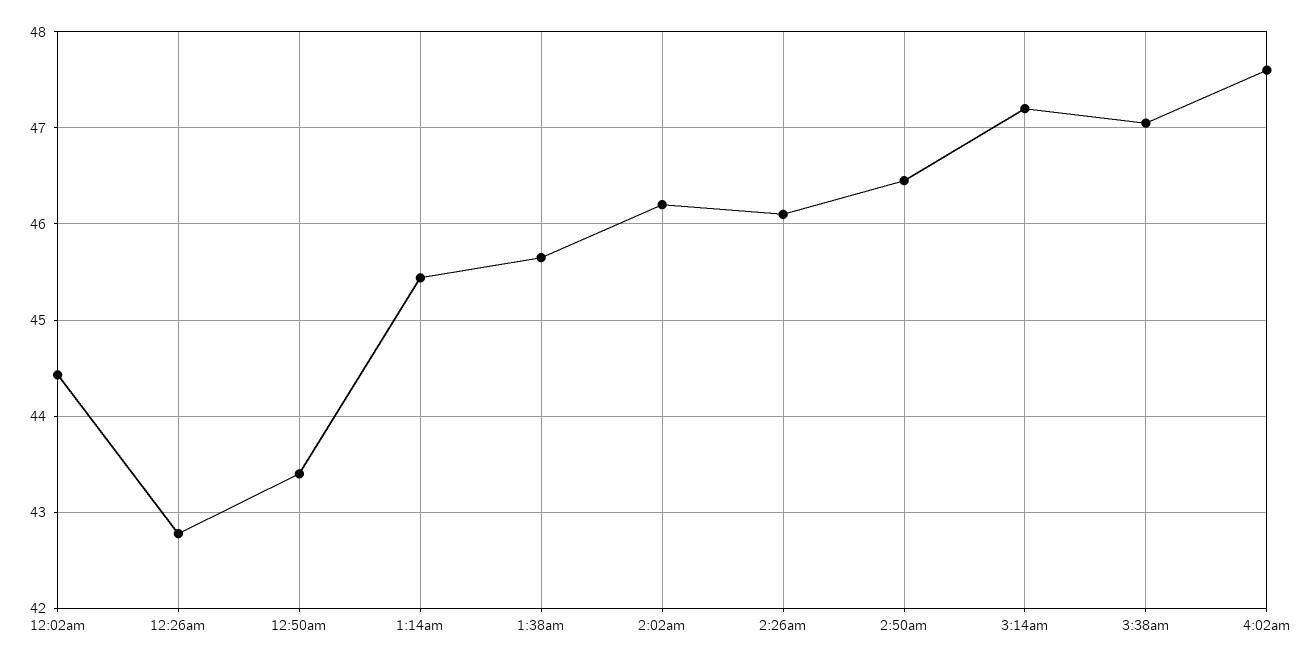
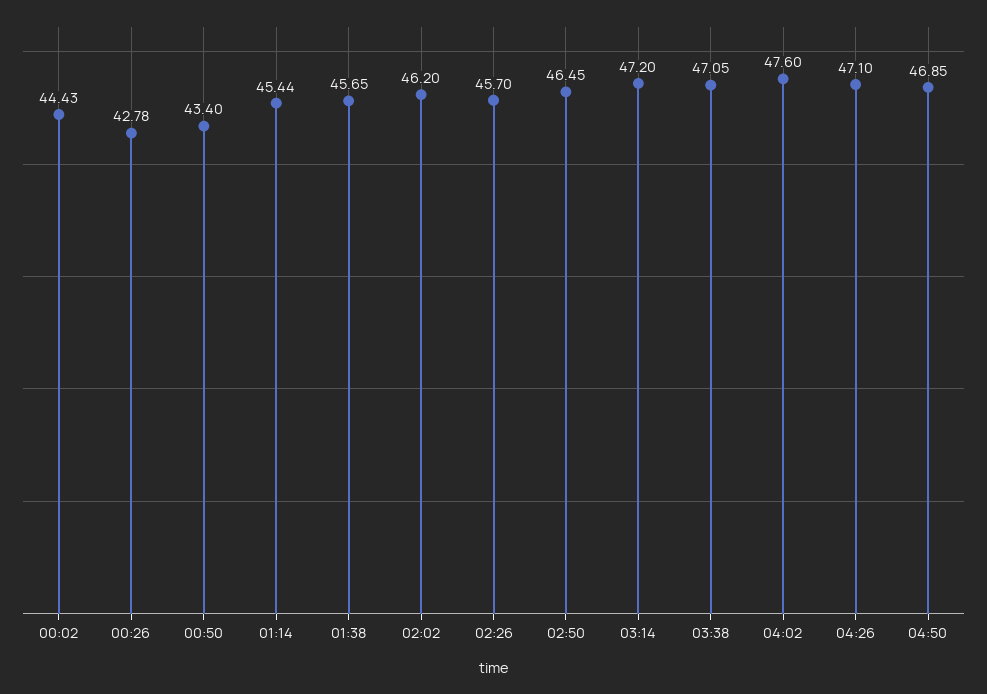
2:26am: 46.1 -> 45.7
04:26: none -> 47.1
04:50: none -> 46.85

